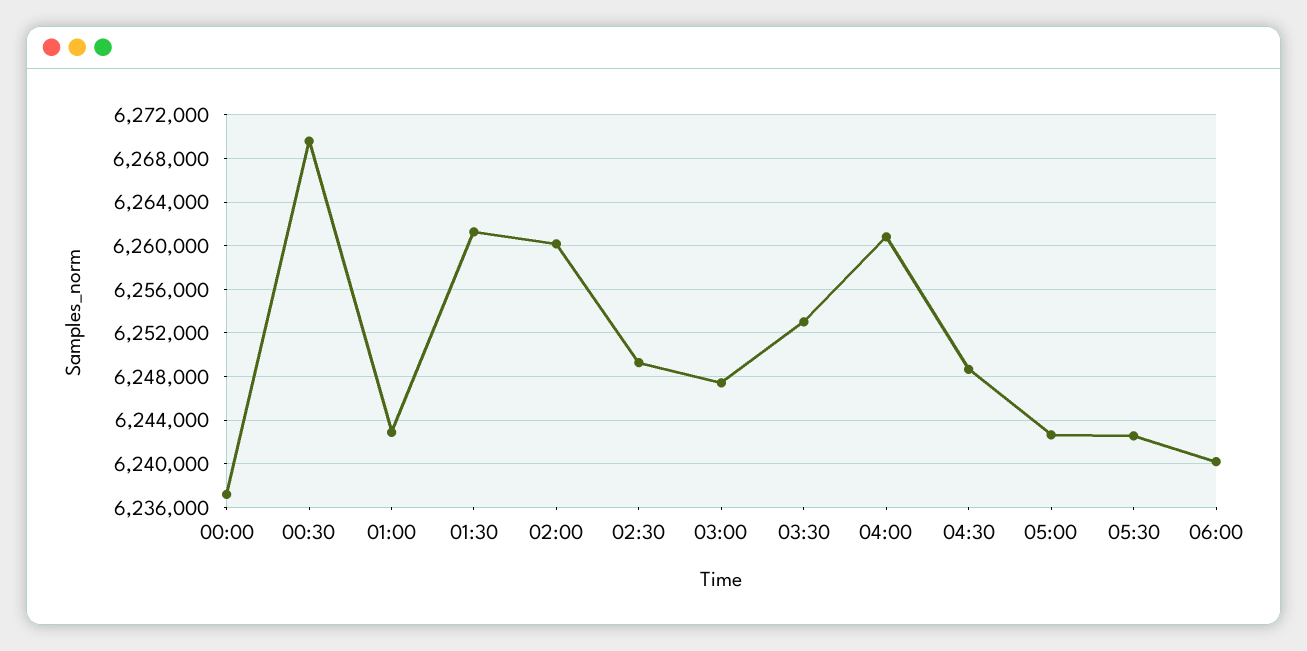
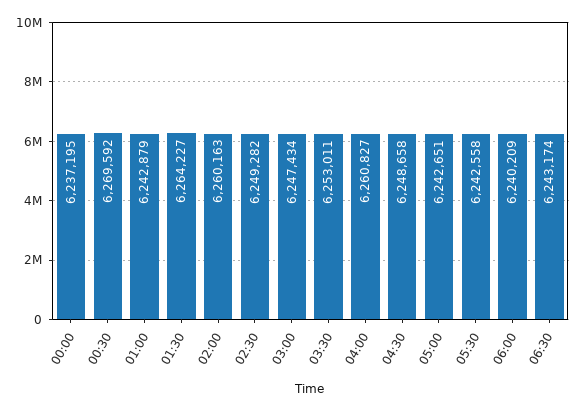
01:30: 6261000 -> 6264227
06:30: none -> 6243174

